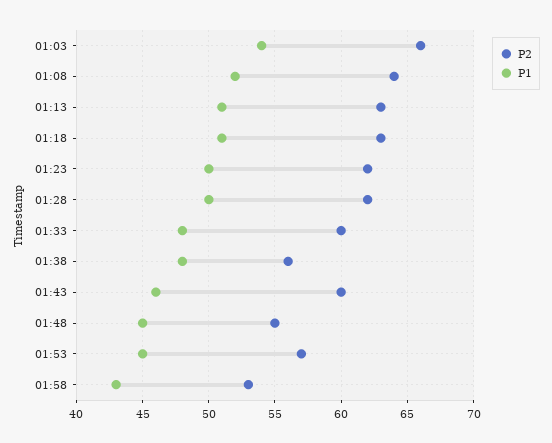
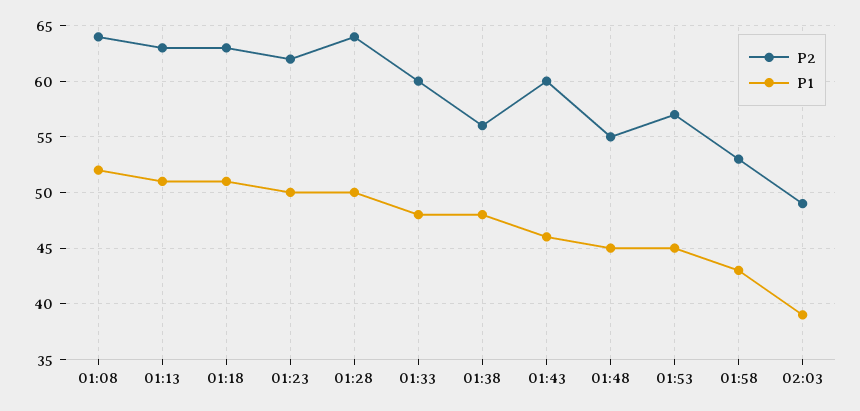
P2, 01:03: 66 -> none
P1, 01:03: 54 -> none
P2, 01:28: 62 -> 64
P2, 02:03: none -> 49
P1, 02:03: none -> 39

